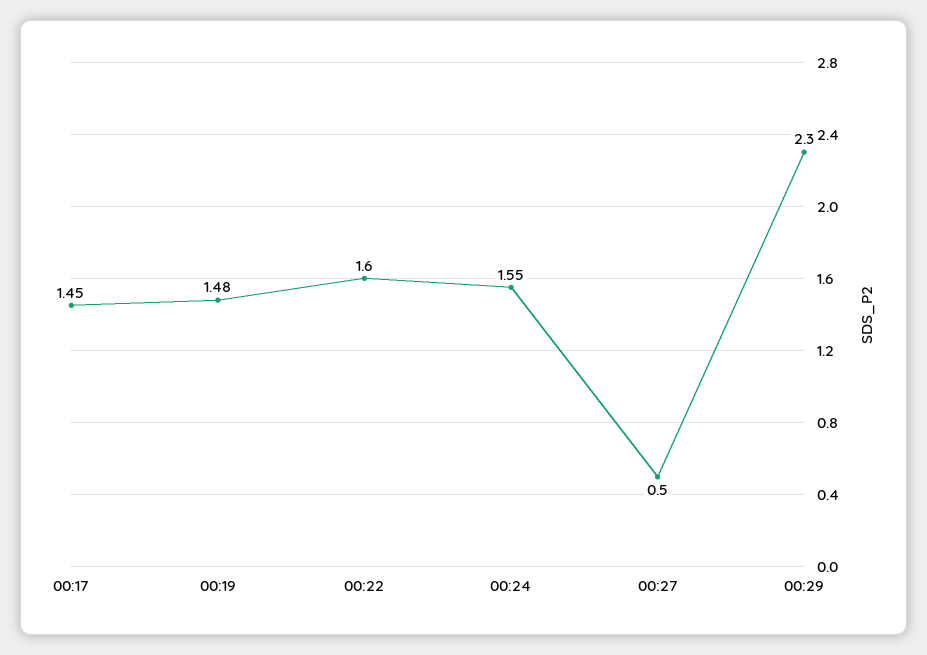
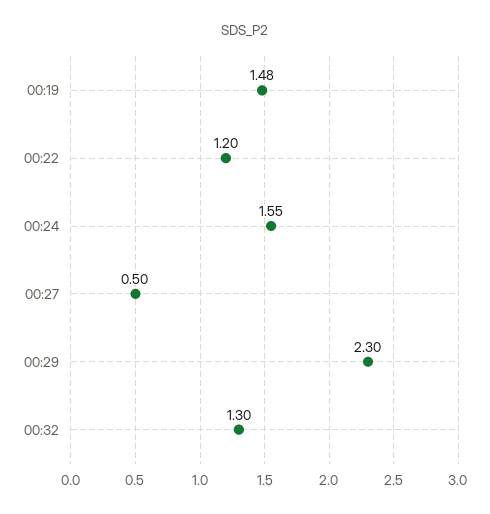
00:17: 1.45 -> none
00:22: 1.6 -> 1.2
00:32: none -> 1.3

